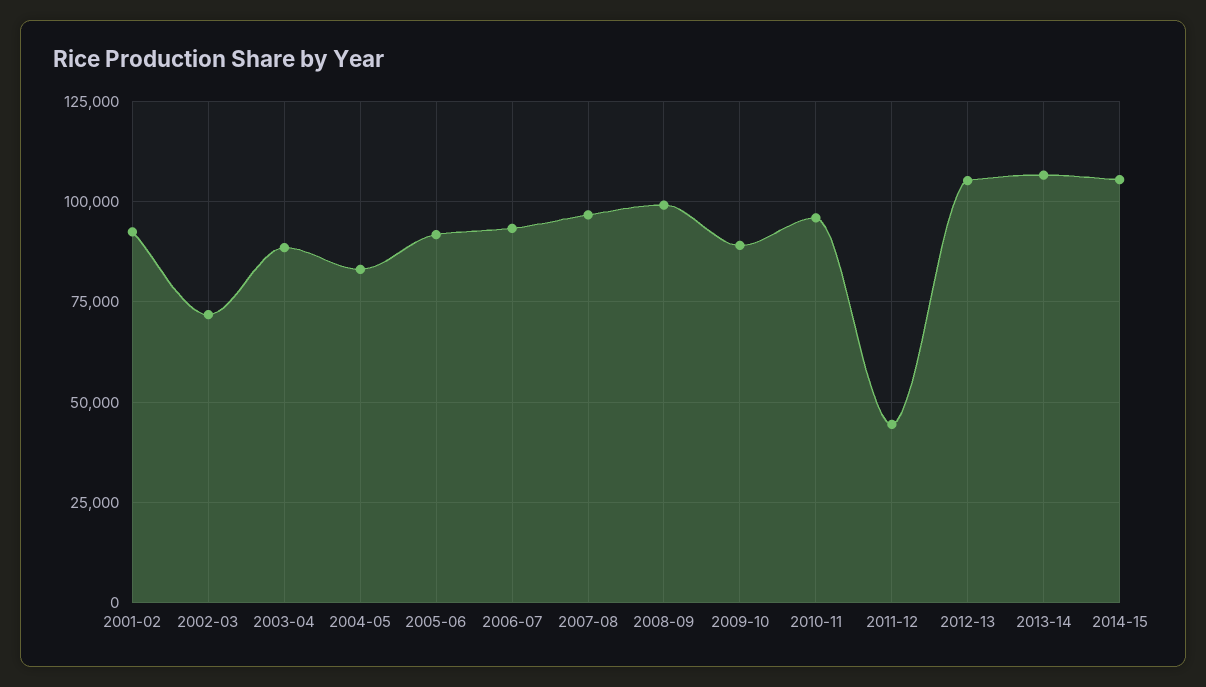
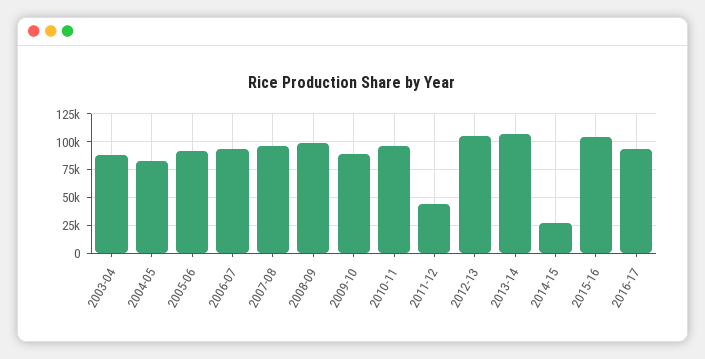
2001-02: 92500 -> none
2002-03: 72500 -> none
2014-15: 105000 -> 25000
2015-16: none -> 100000
2016-17: none -> 100000

